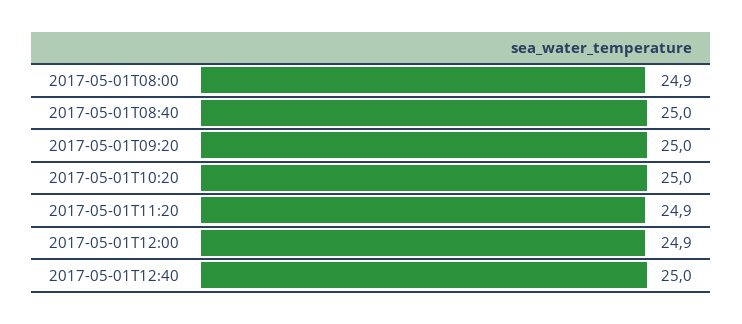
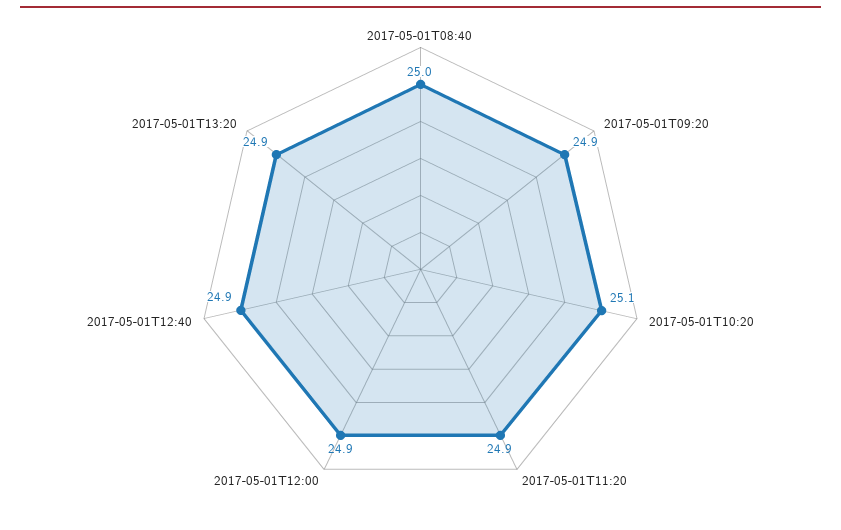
2017-05-01T08:00: 24.9 -> none
2017-05-01T09:20: 25 -> 24.9
2017-05-01T10:20: 25 -> 25.1
2017-05-01T12:40: 25 -> 24.9
2017-05-01T13:20: none -> 24.9

